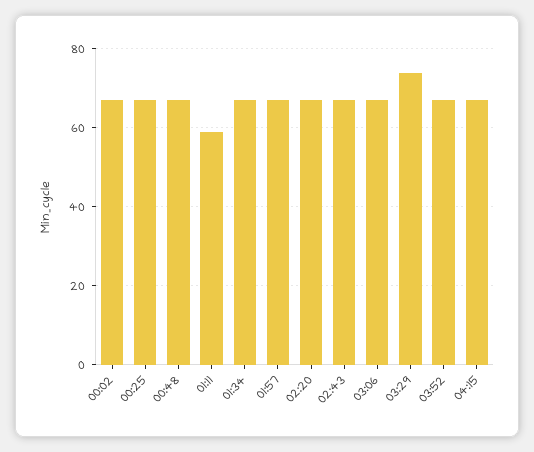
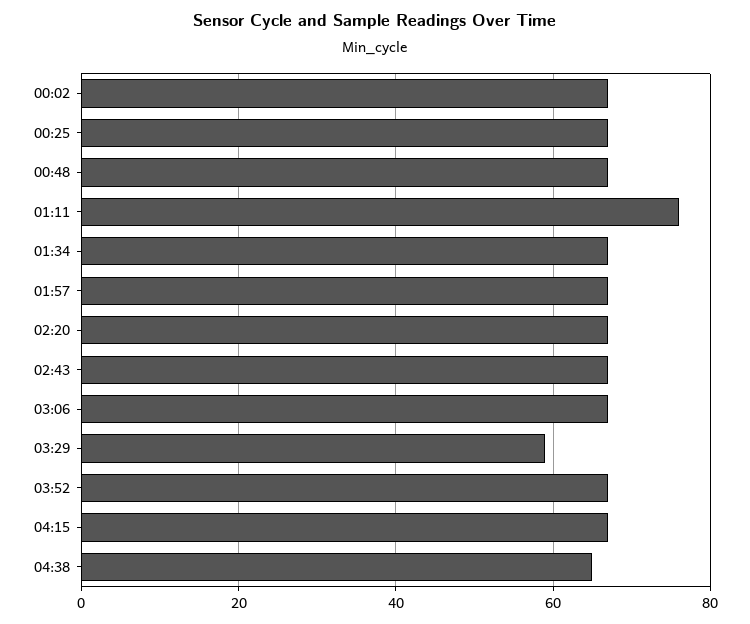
01:11: 60 -> 75
03:29: 75 -> 60
04:38: none -> 65

